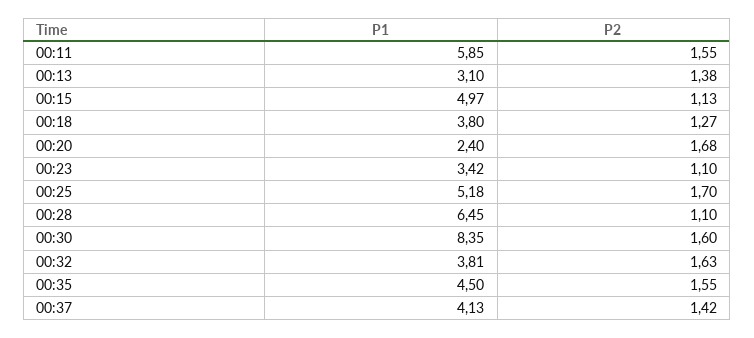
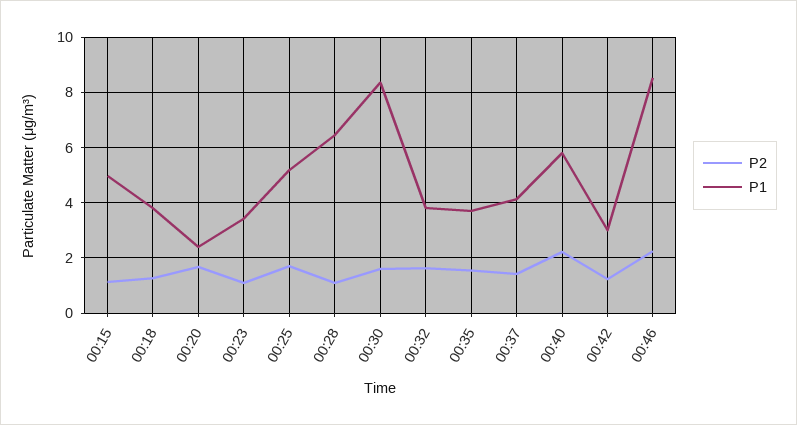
P1, 00:11: 5.85 -> none
P2, 00:11: 1.55 -> none
P1, 00:13: 3.1 -> none
P2, 00:13: 1.38 -> none
P1, 00:35: 4.5 -> 3.75
P2, 00:40: none -> 2.25
P1, 00:40: none -> 5.75
P2, 00:42: none -> 1.25
P1, 00:42: none -> 3
P2, 00:46: none -> 2.25
P1, 00:46: none -> 8.5

